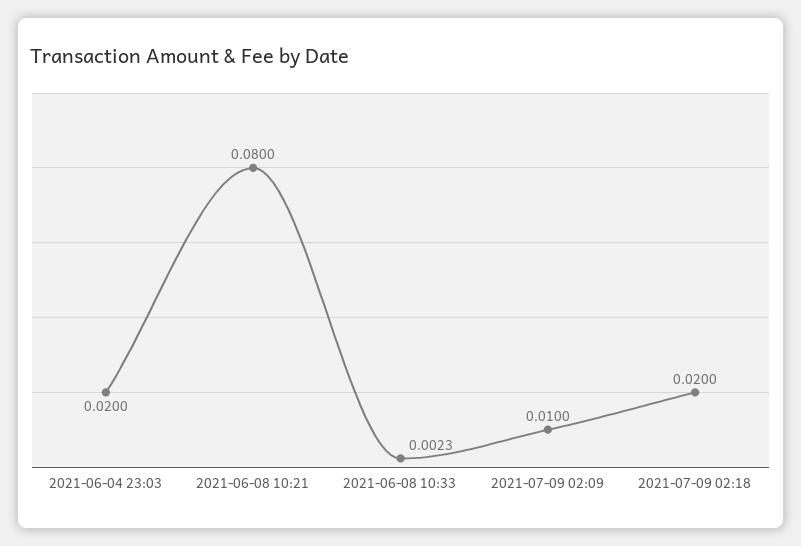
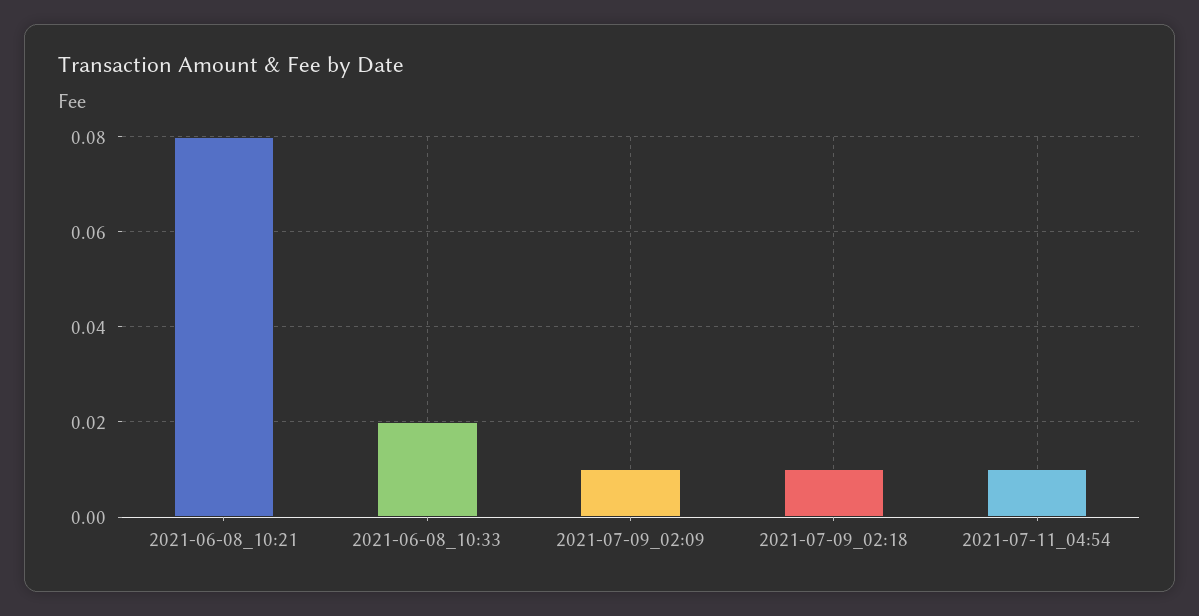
2021-06-04 23:03: 0.02 -> none
2021-06-08 10:33: 0.0023 -> 0.02
2021-07-09 02:18: 0.02 -> 0.01
2021-07-11_04:54: none -> 0.01

